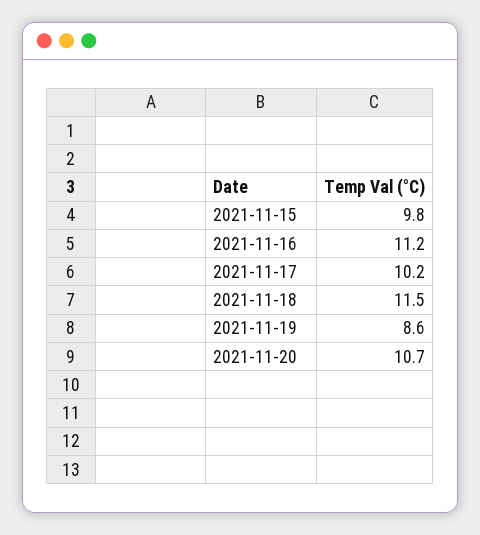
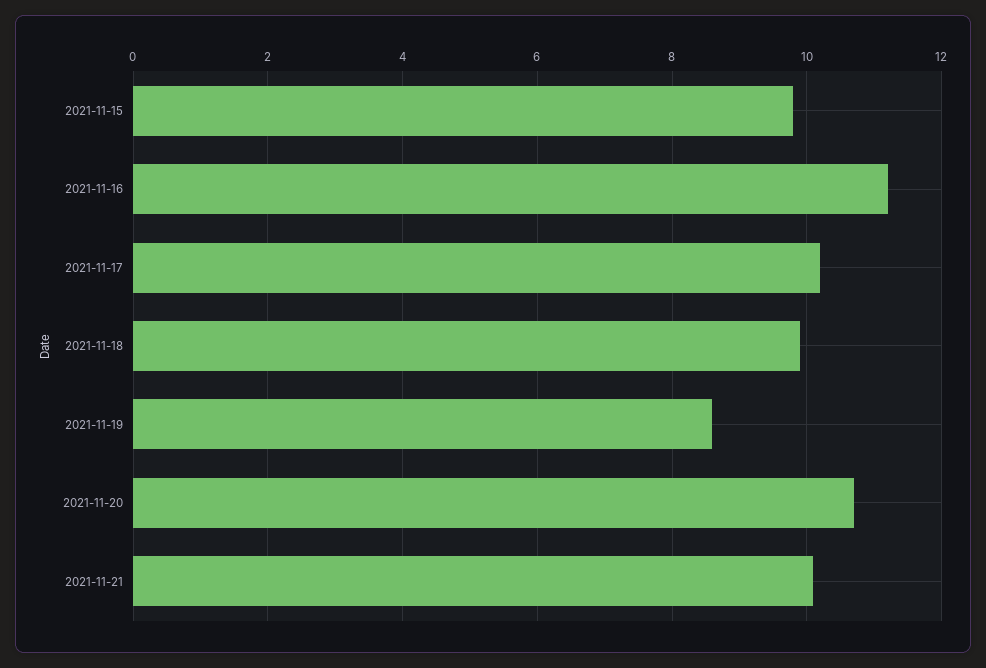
2021-11-18: 11.5 -> 10
2021-11-21: none -> 10

